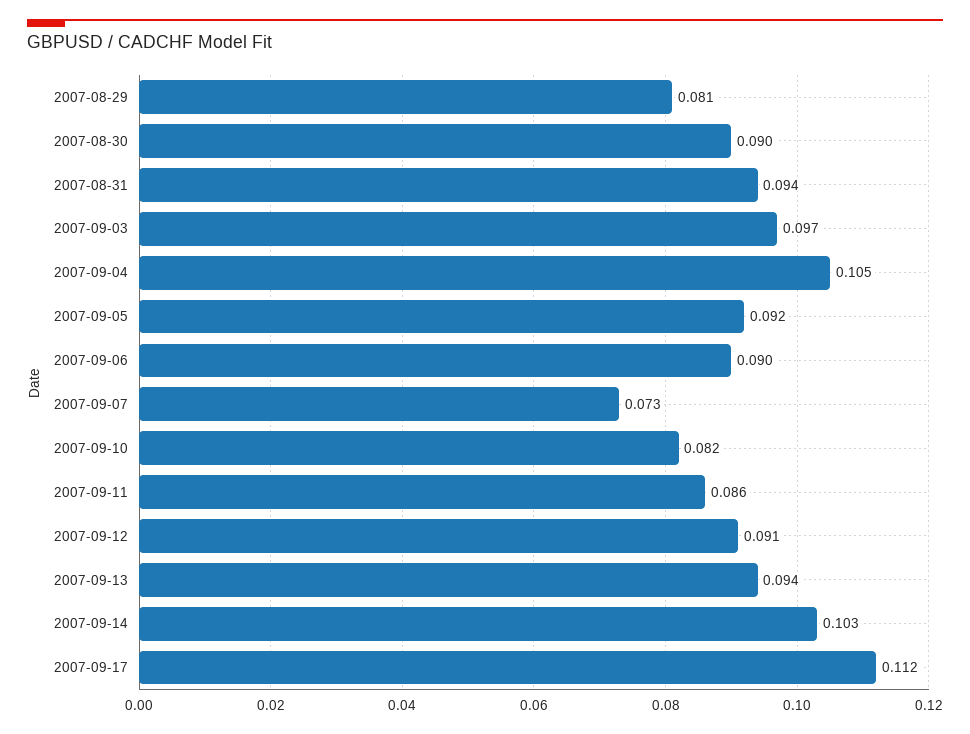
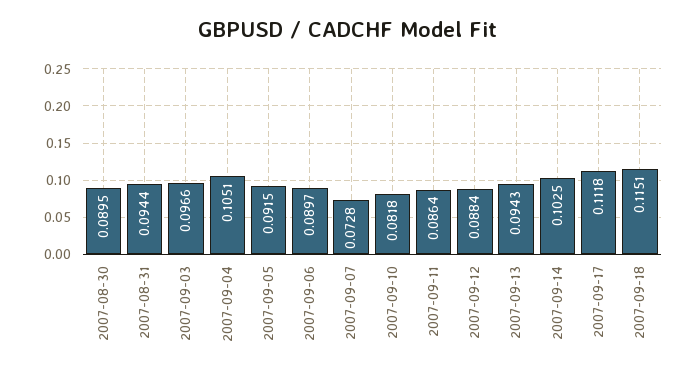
2007-08-29: 0.081 -> none
2007-09-12: 0.091 -> 0.0884
2007-09-18: none -> 0.1151

